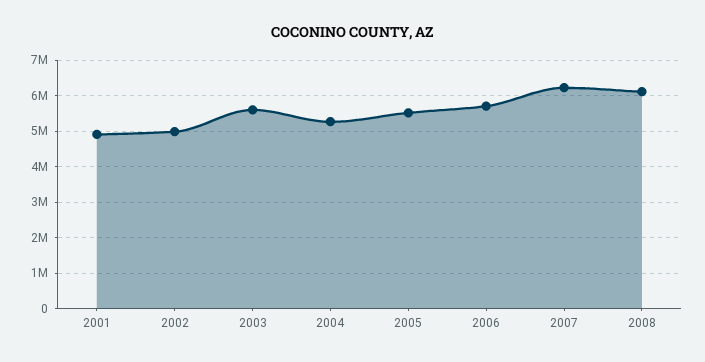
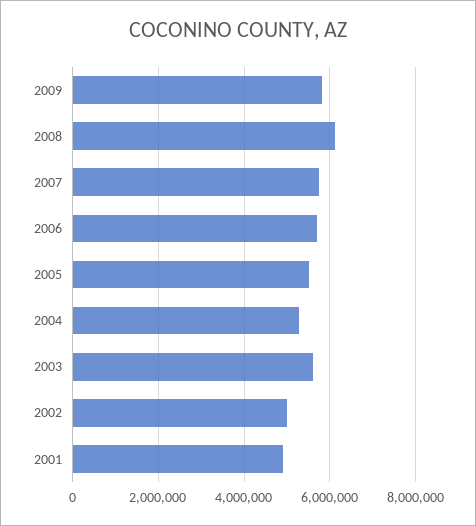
2007: 6200000 -> 5800000
2009: none -> 5800000

